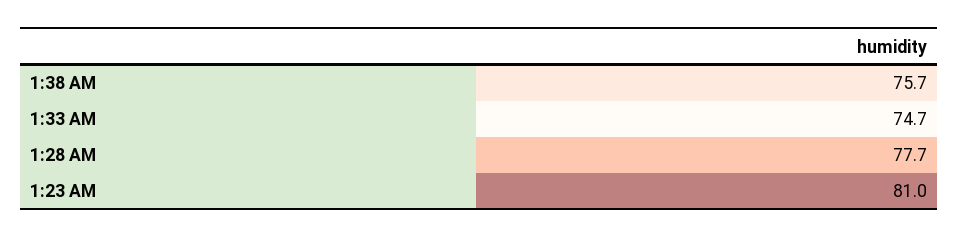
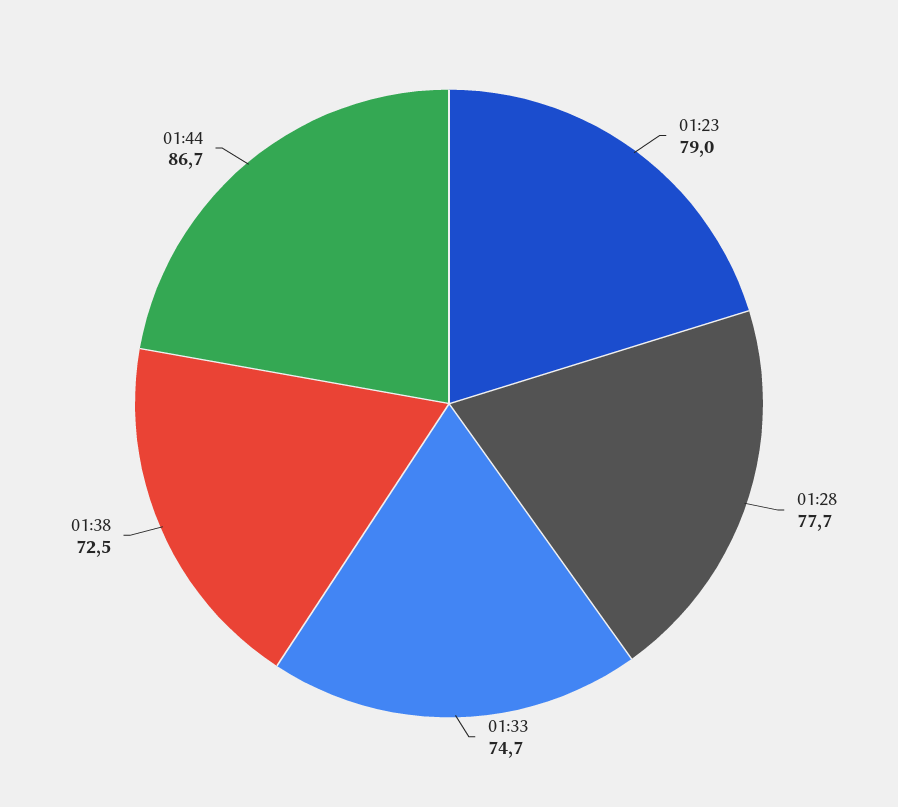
1:38 AM: 75.7 -> 72.5
1:23 AM: 81 -> 79
01:44: none -> 86.7

